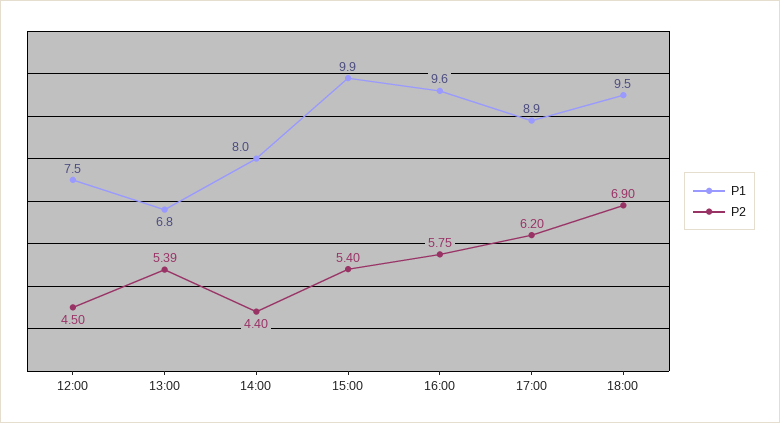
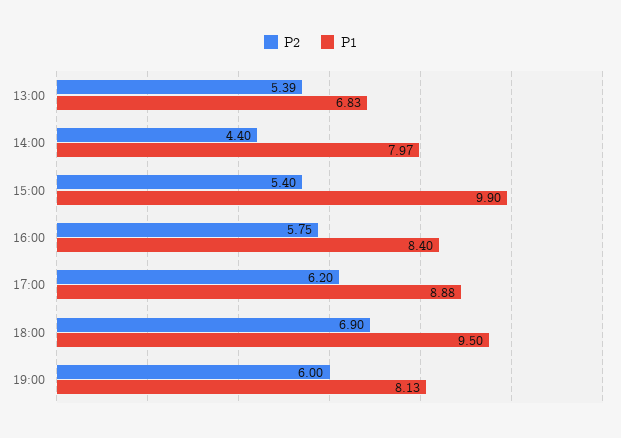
P1, 12:00: 7.5 -> none
P2, 12:00: 4.5 -> none
P1, 16:00: 9.6 -> 8.4
P2, 19:00: none -> 6
P1, 19:00: none -> 8.13

